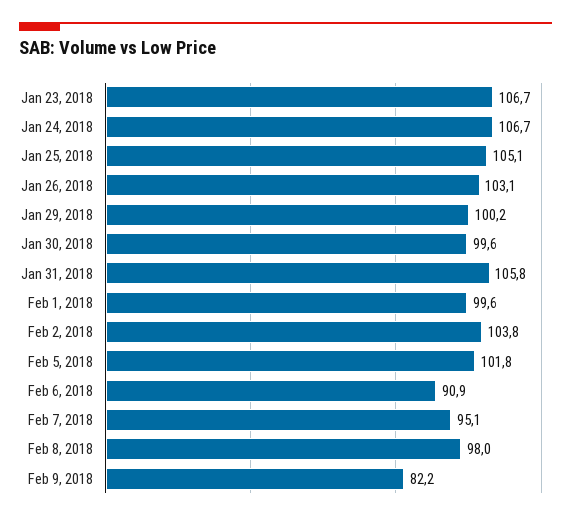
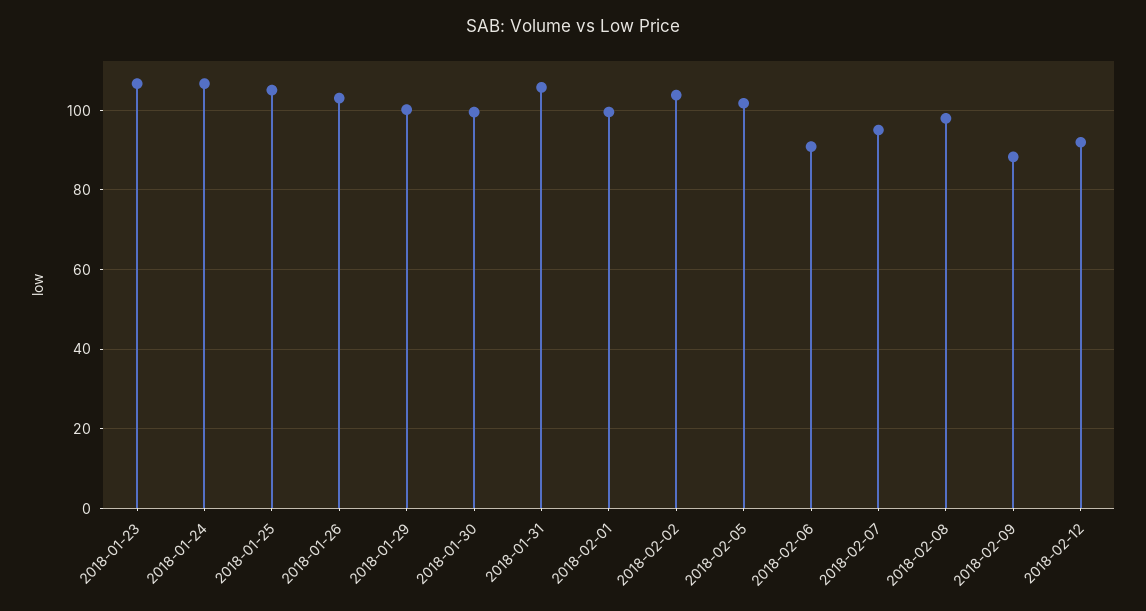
Feb 9, 2018: 82.2 -> 88
2018-02-12: none -> 92

